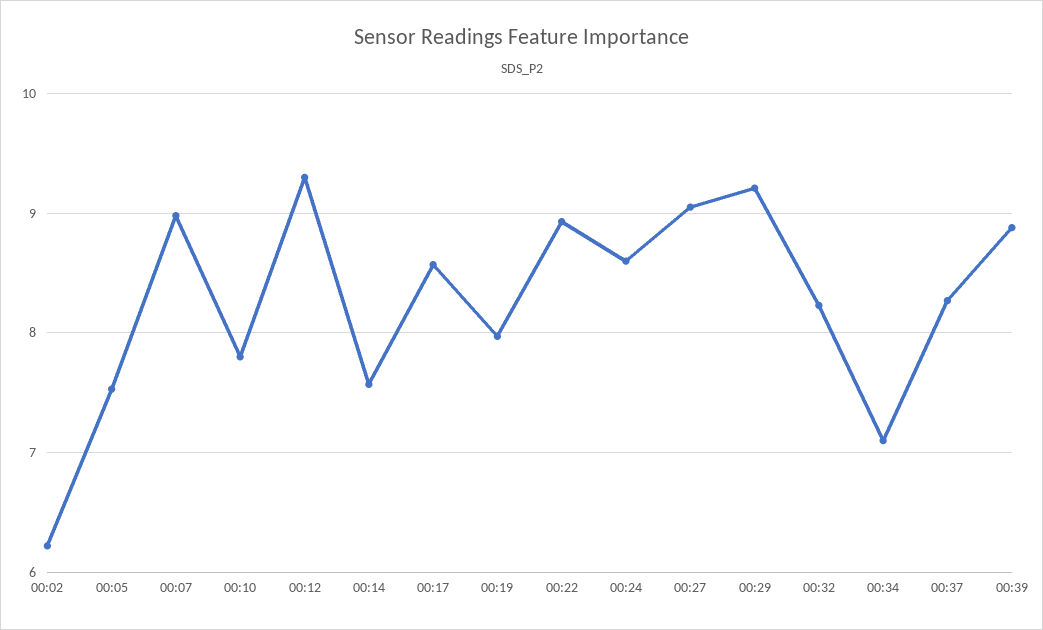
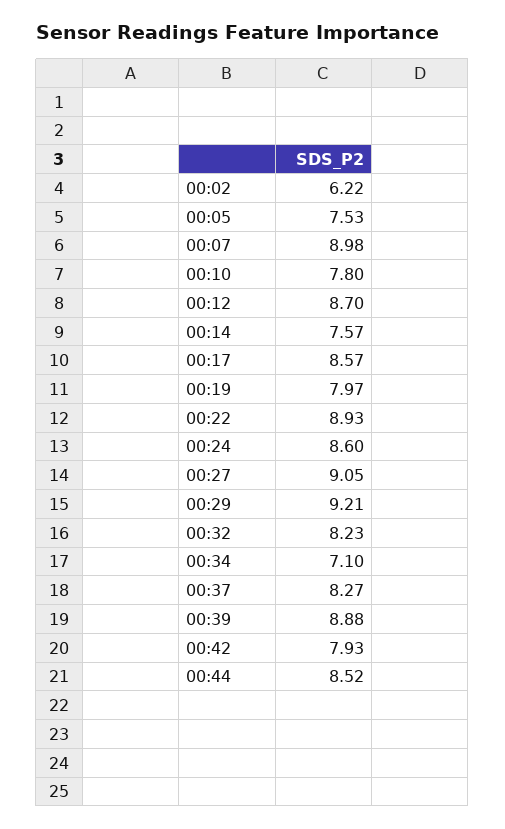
00:12: 9.3 -> 8.7
00:42: none -> 7.93
00:44: none -> 8.52

